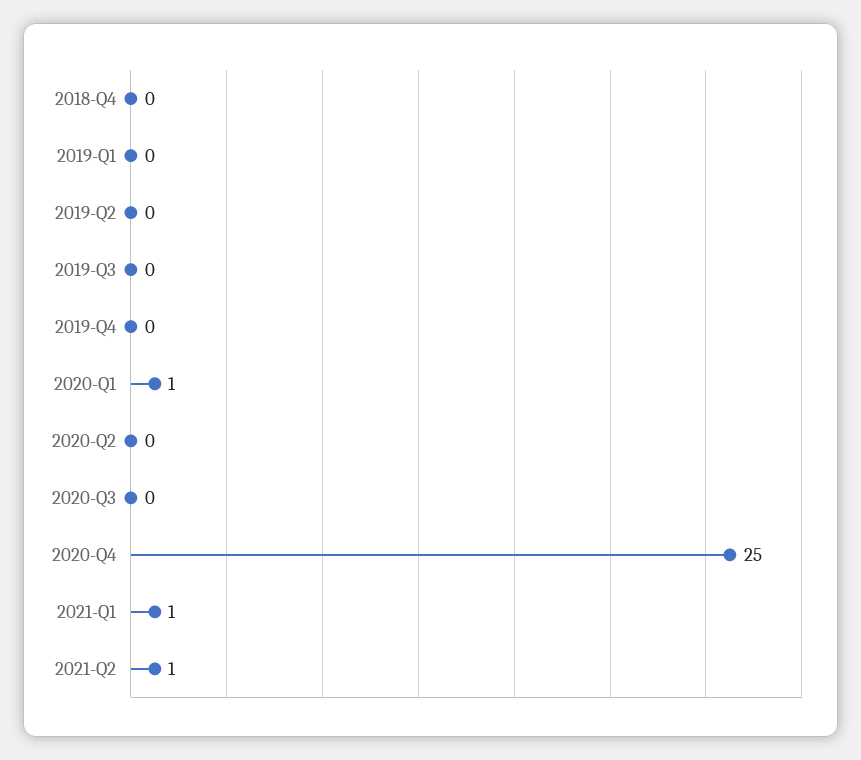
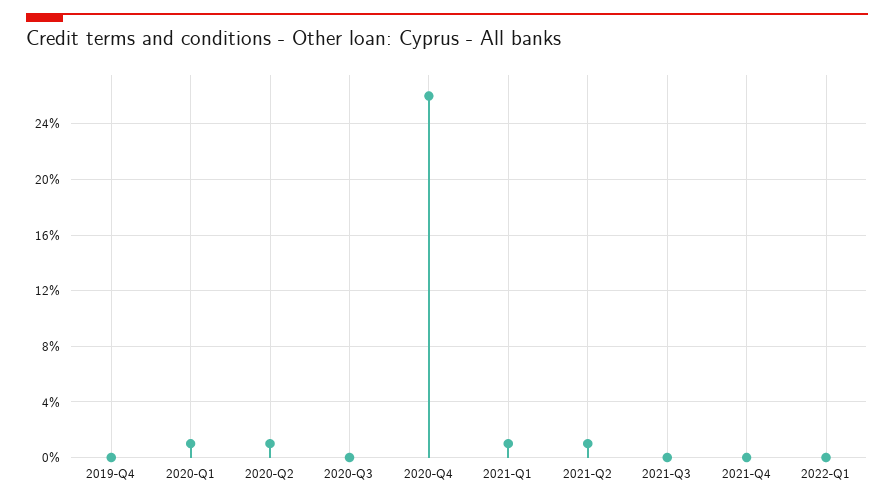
2018-Q4: 0 -> none
2019-Q1: 0 -> none
2019-Q2: 0 -> none
2019-Q3: 0 -> none
2020-Q2: 0 -> 1
2020-Q4: 25 -> 26
2021-Q3: none -> 0
2021-Q4: none -> 0
2022-Q1: none -> 0

